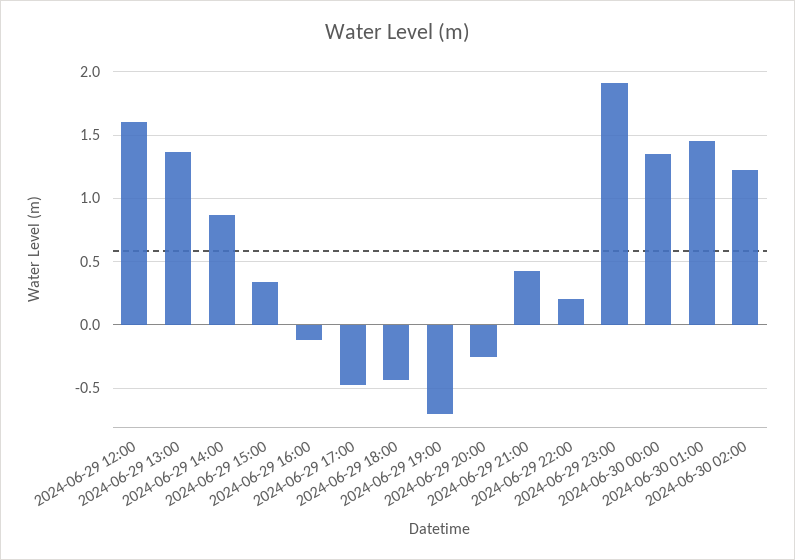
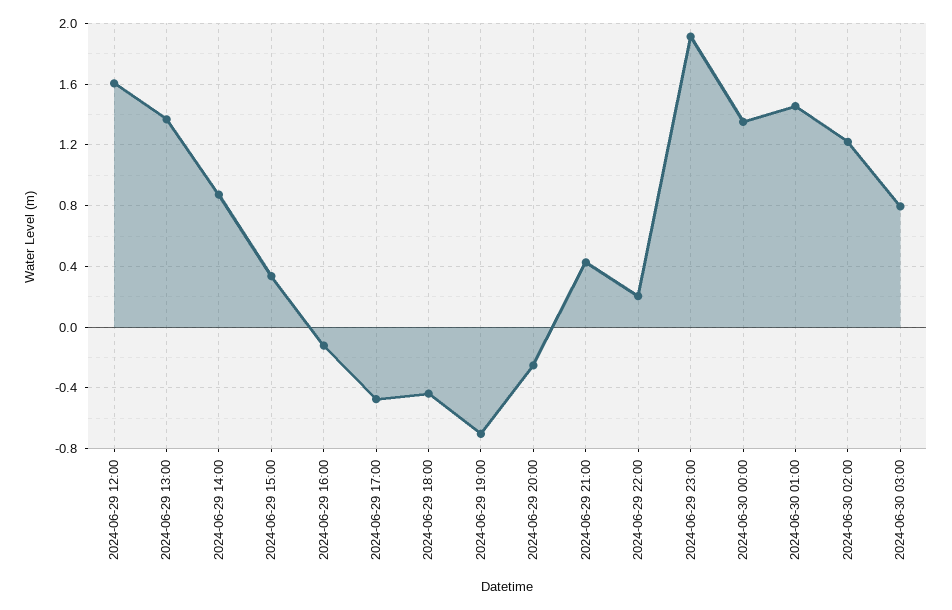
2024-06-30 03:00: none -> 0.8

